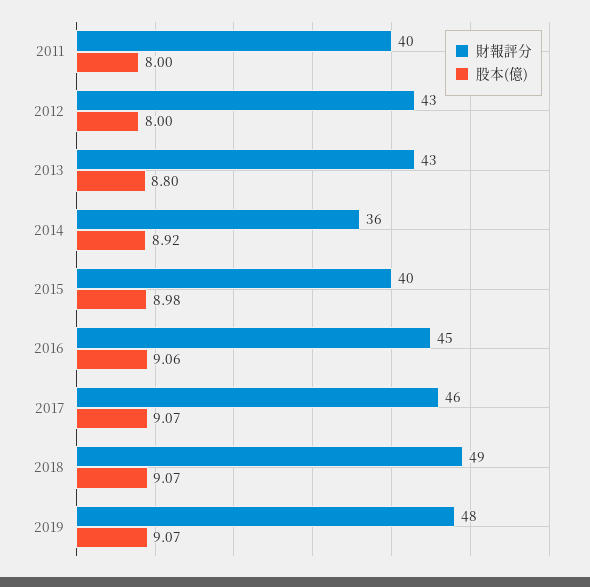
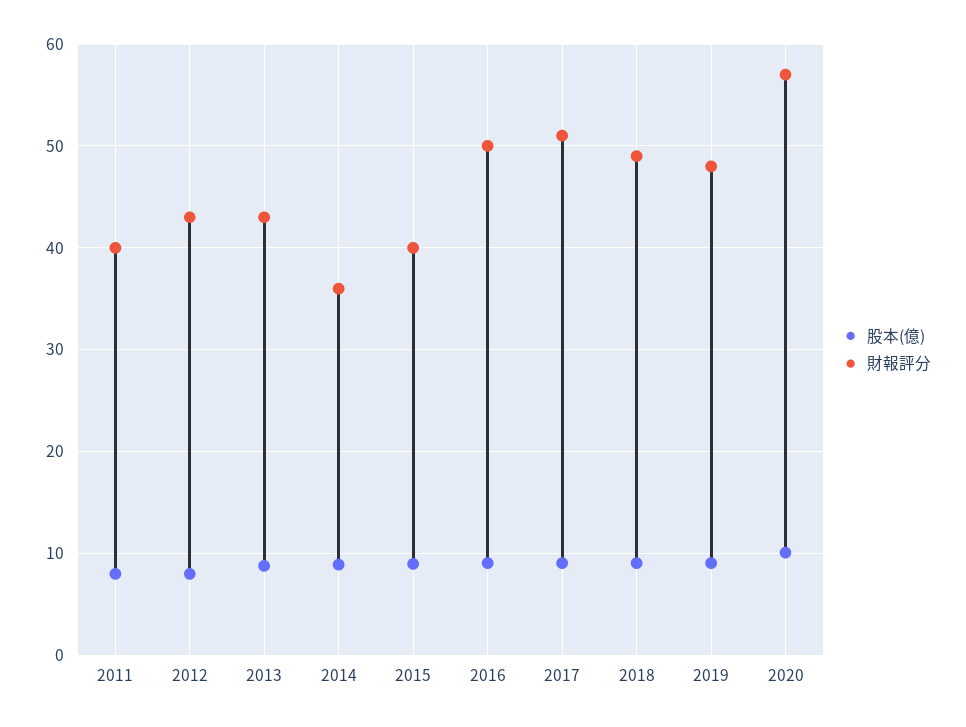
財報評分, 2016: 45 -> 50
財報評分, 2017: 46 -> 51
股本(億), 2020: none -> 10
財報評分, 2020: none -> 57

